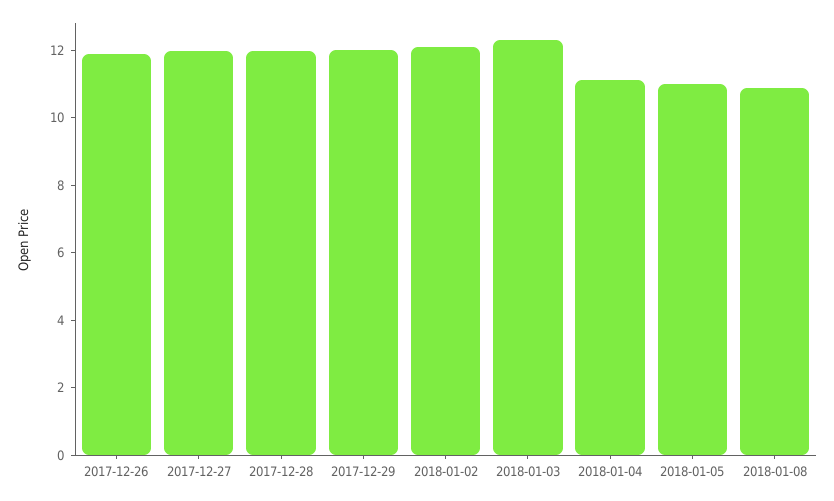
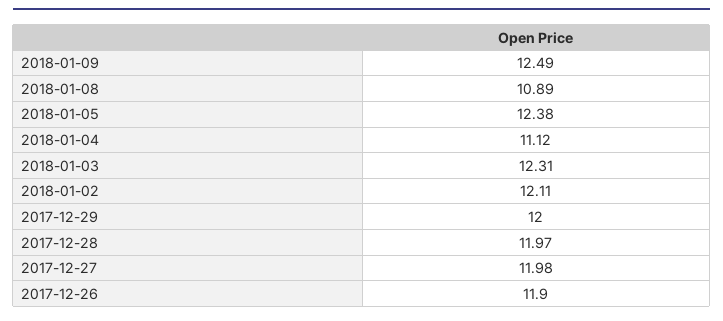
2018-01-05: 11 -> 12.38
2018-01-09: none -> 12.49

